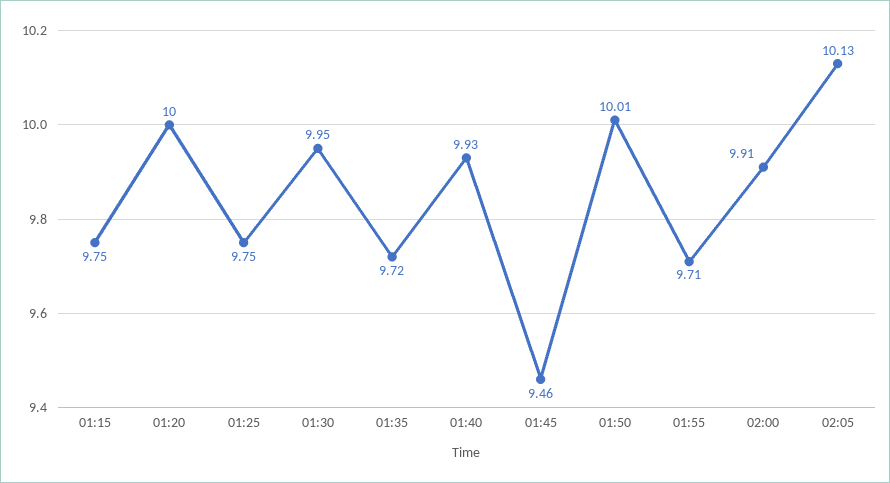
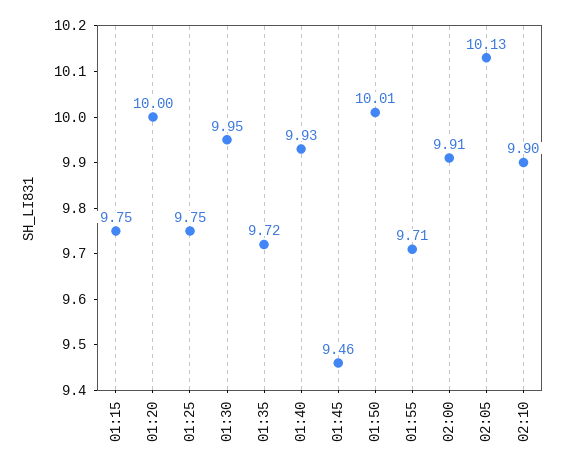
02:10: none -> 9.9

